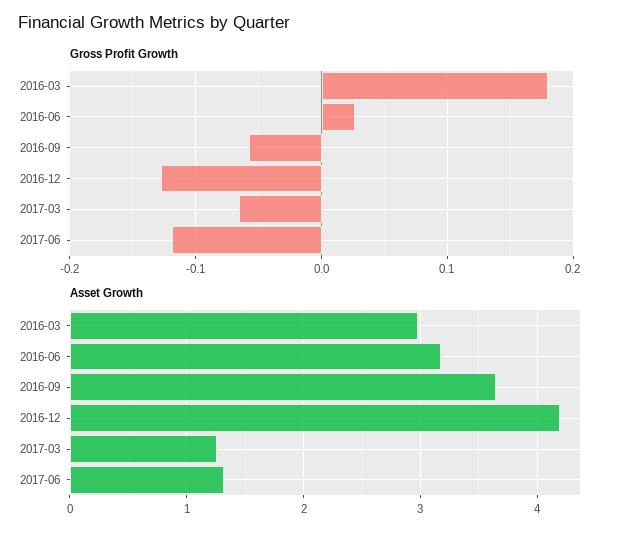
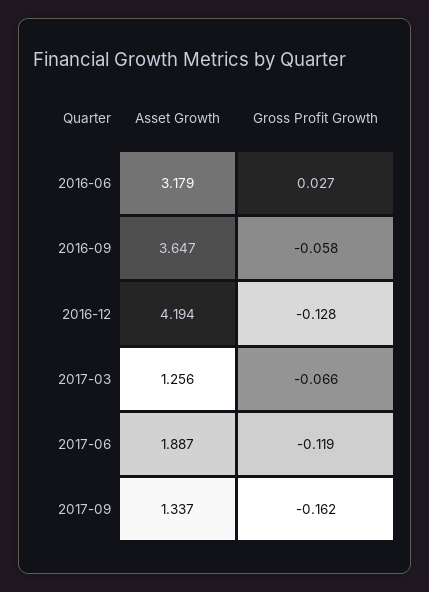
Gross Profit Growth, 2016-03: 0.18 -> none
Asset Growth, 2016-03: 3 -> none
Asset Growth, 2017-06: 1.3 -> 1.887
Asset Growth, 2017-09: none -> 1.337
Gross Profit Growth, 2017-09: none -> -0.162

